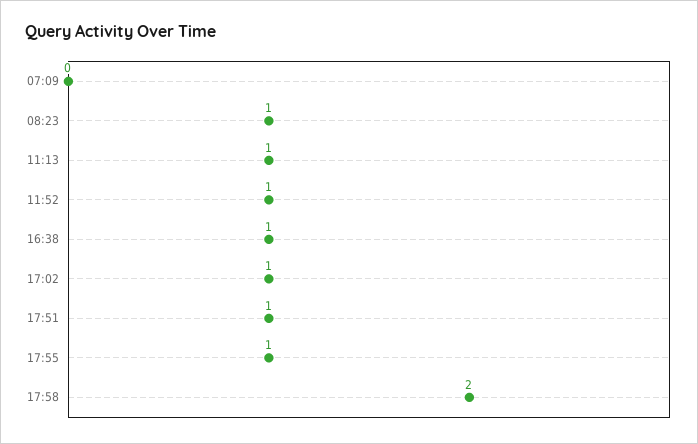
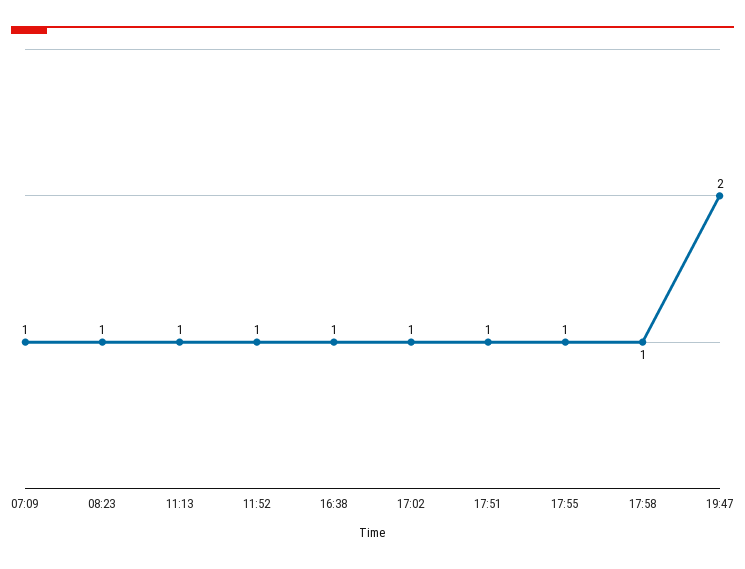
07:09: 0 -> 1
17:58: 2 -> 1
19:47: none -> 2

